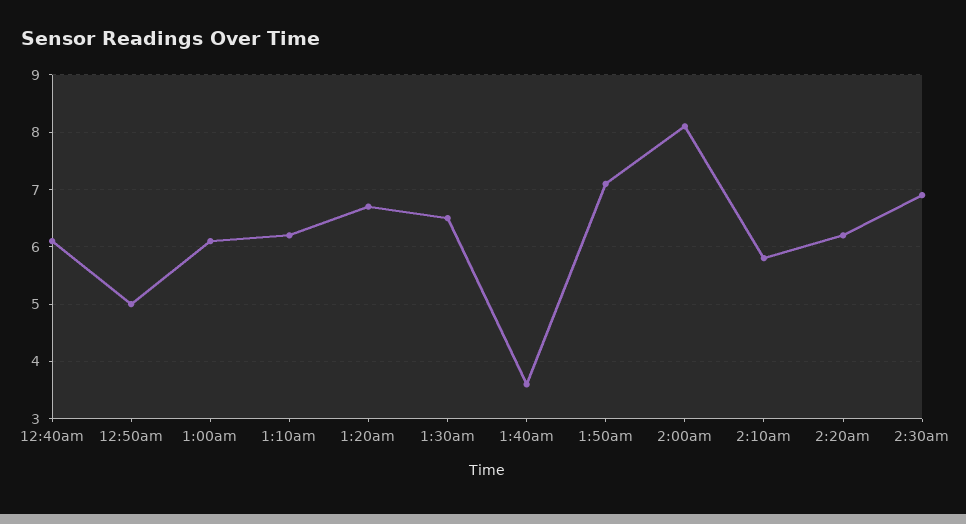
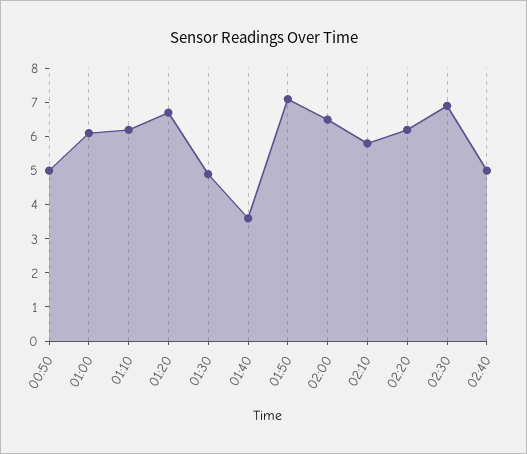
12:40am: 6 -> none
1:30am: 6.5 -> 5
2:00am: 8 -> 6.5
02:40: none -> 5

